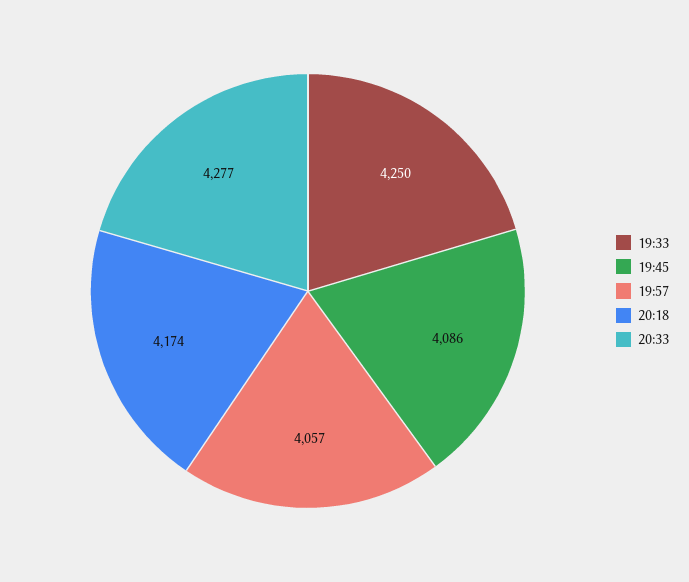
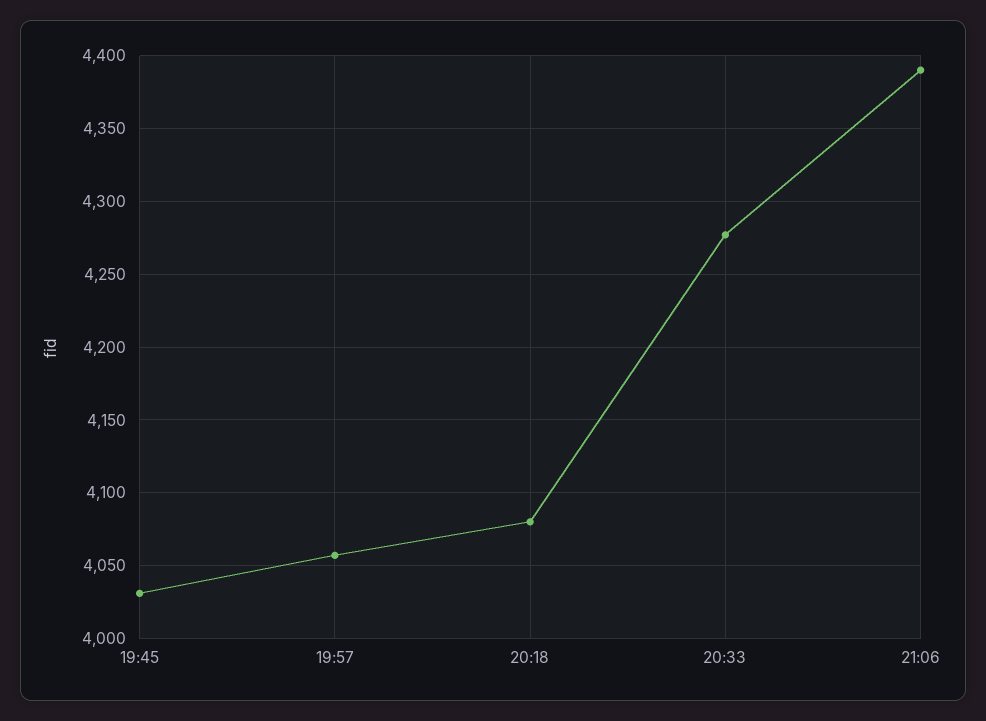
19:33: 4250 -> none
19:45: 4086 -> 4030
20:18: 4174 -> 4080
21:06: none -> 4390

